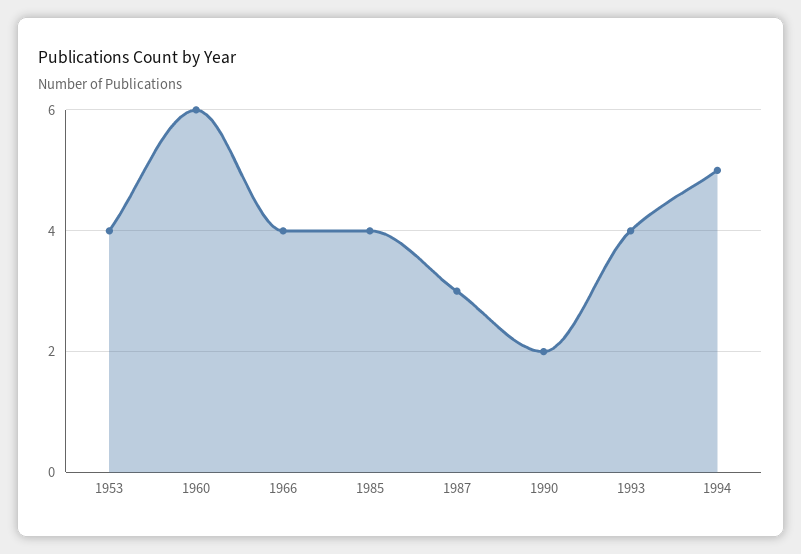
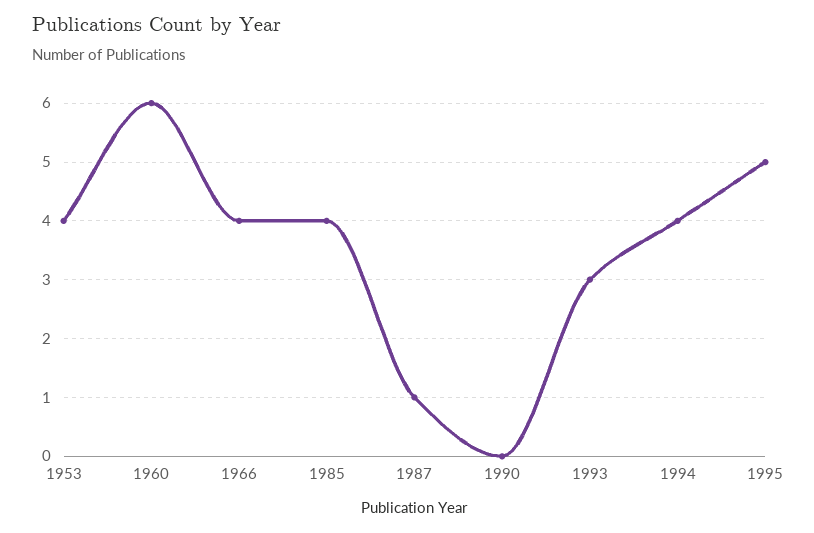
1987: 3 -> 1
1990: 2 -> 0
1993: 4 -> 3
1994: 5 -> 4
1995: none -> 5

